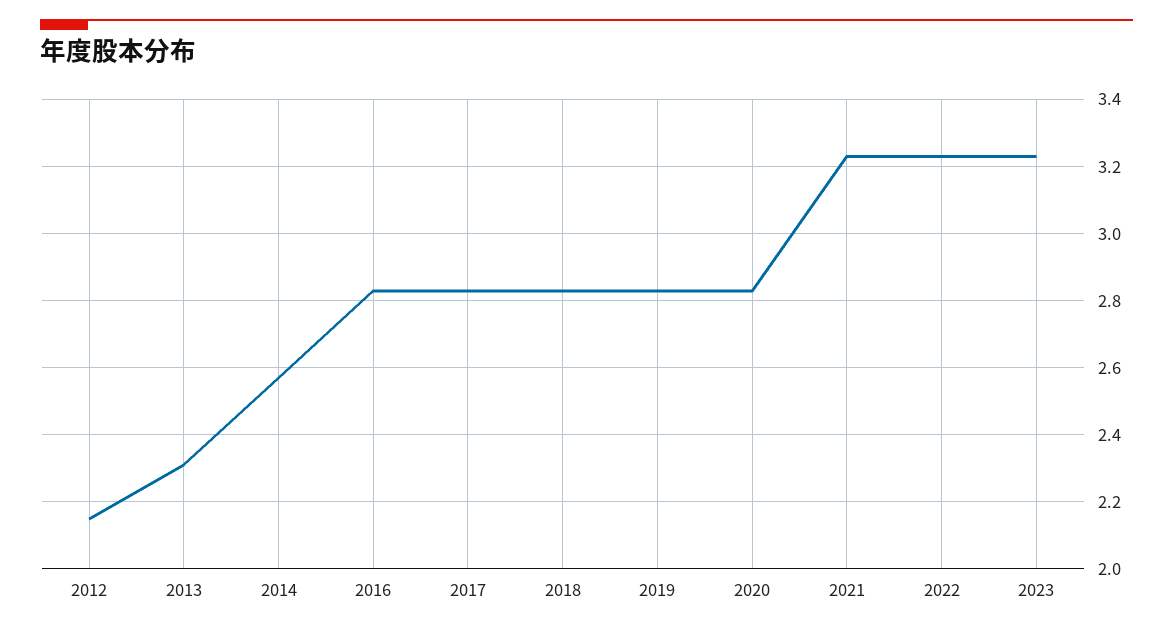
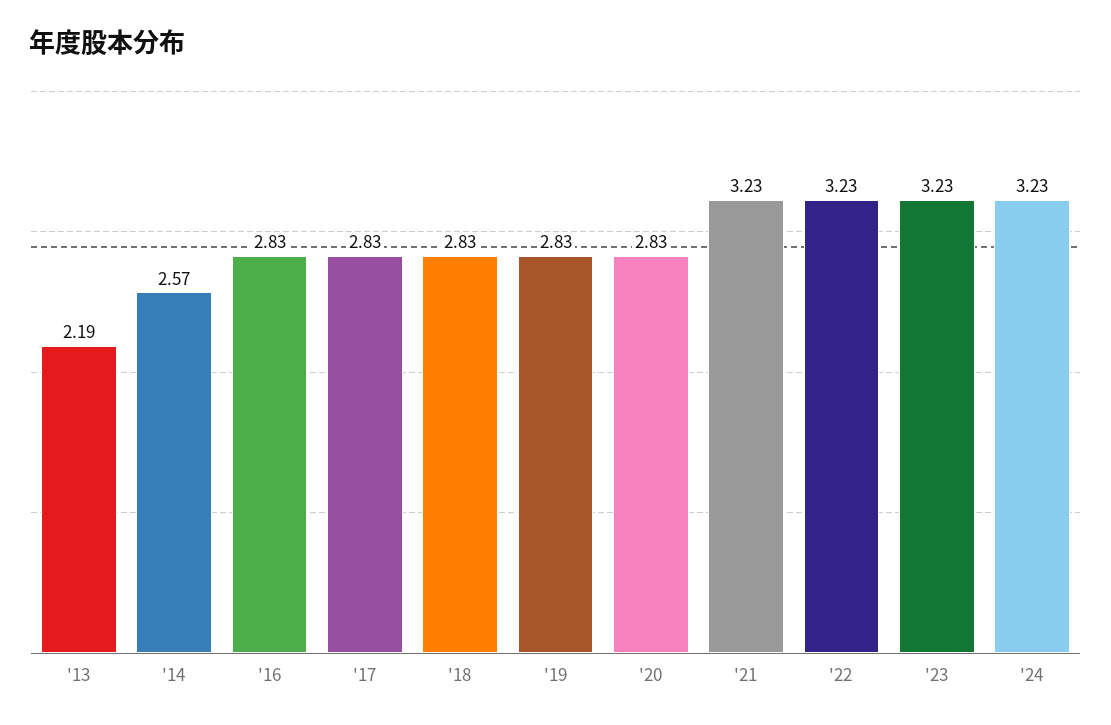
2012: 2.15 -> none
2013: 2.3 -> 2.19
'24: none -> 3.23

